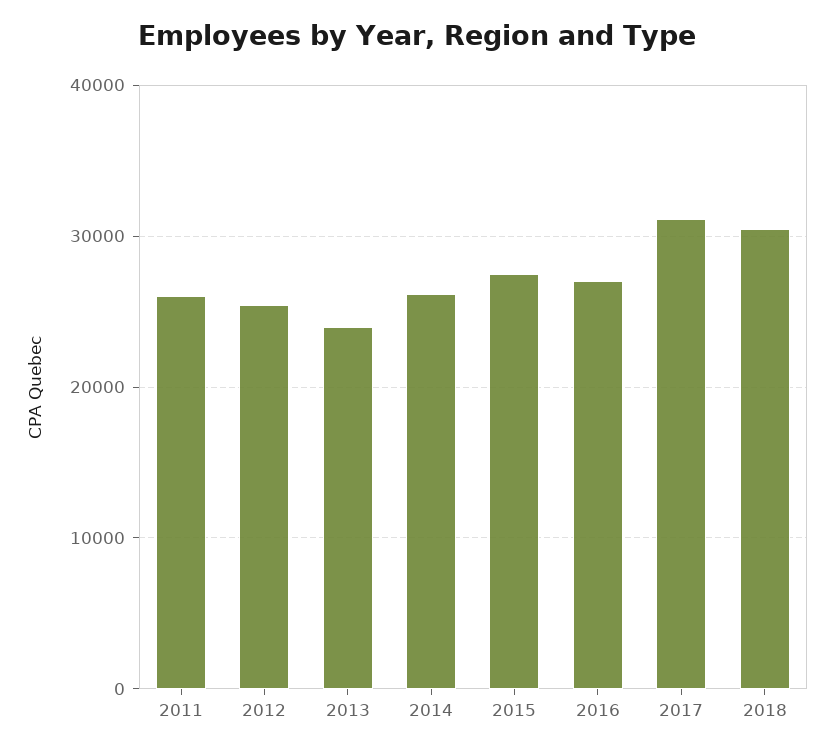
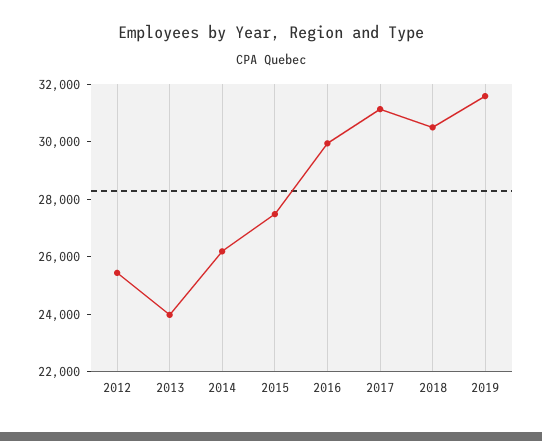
2011: 26000 -> none
2016: 27000 -> 30000
2019: none -> 31500

